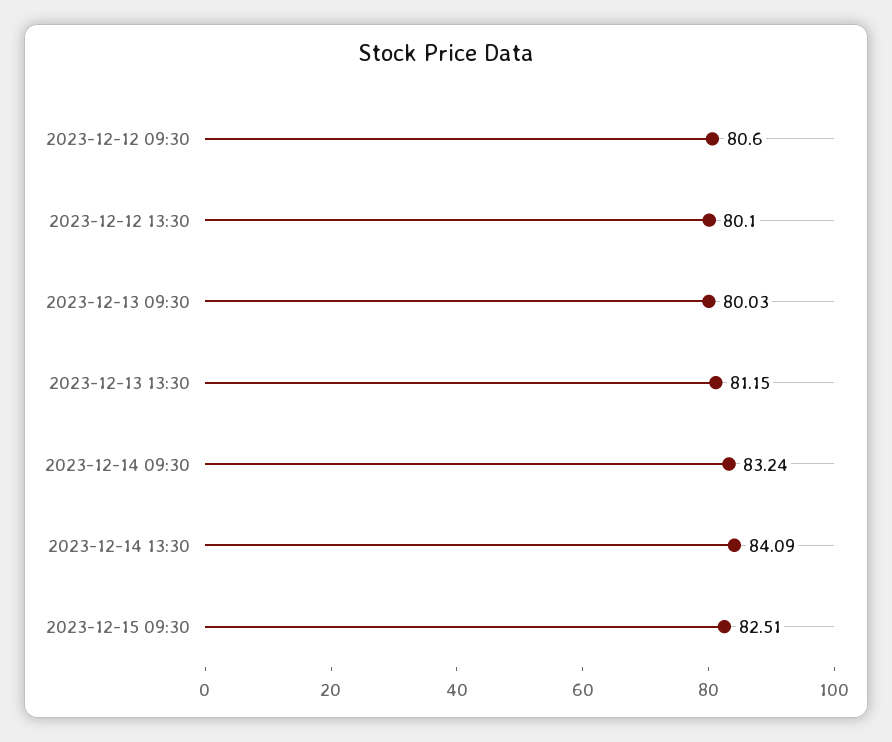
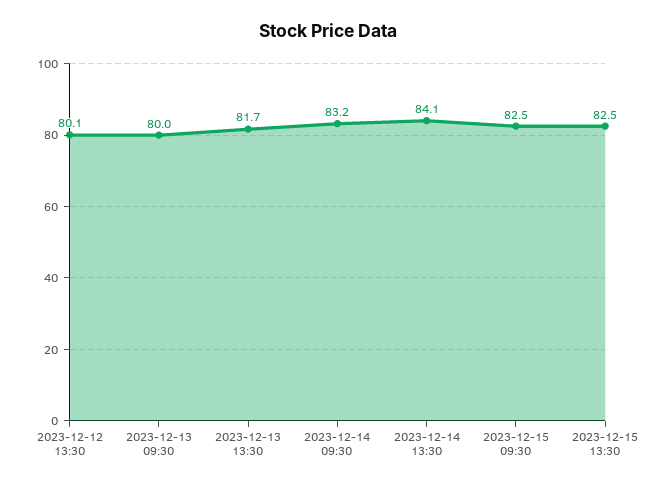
2023-12-12 09:30: 80.6 -> none
2023-12-13 13:30: 81.15 -> 81.7
2023-12-15 13:30: none -> 82.5

